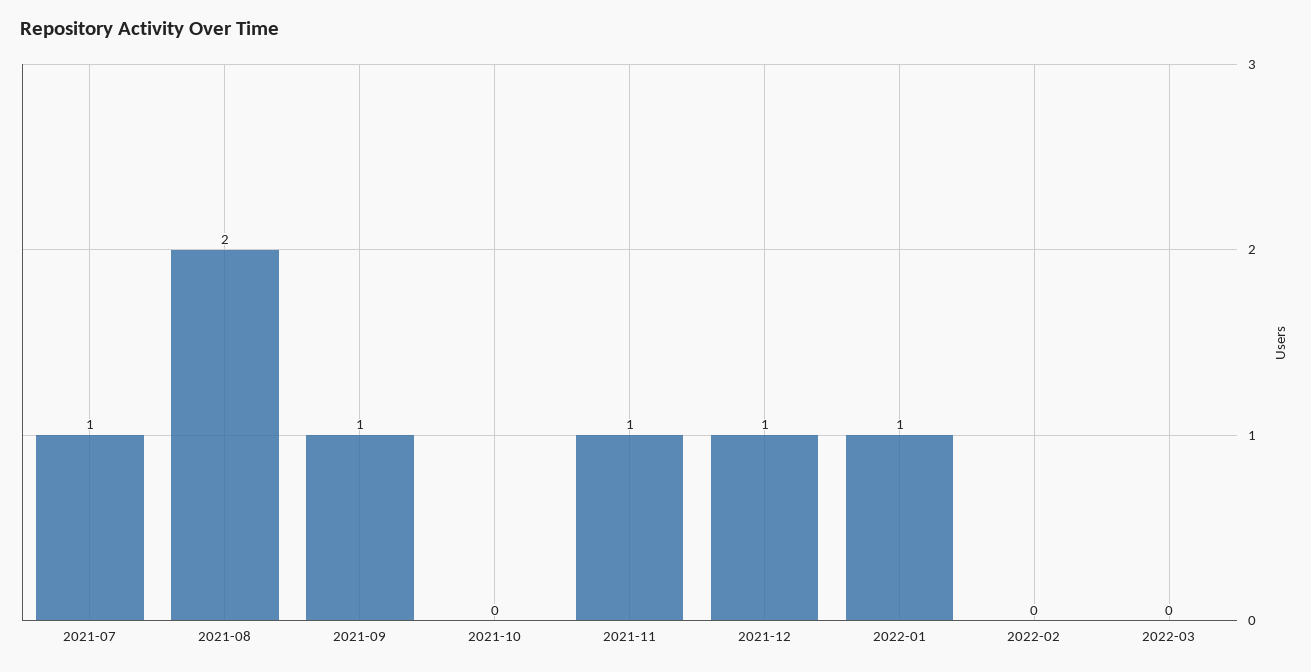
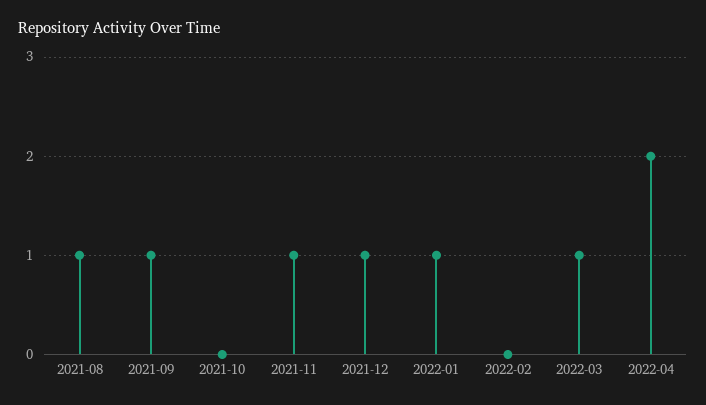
2021-07: 1 -> none
2021-08: 2 -> 1
2022-03: 0 -> 1
2022-04: none -> 2

